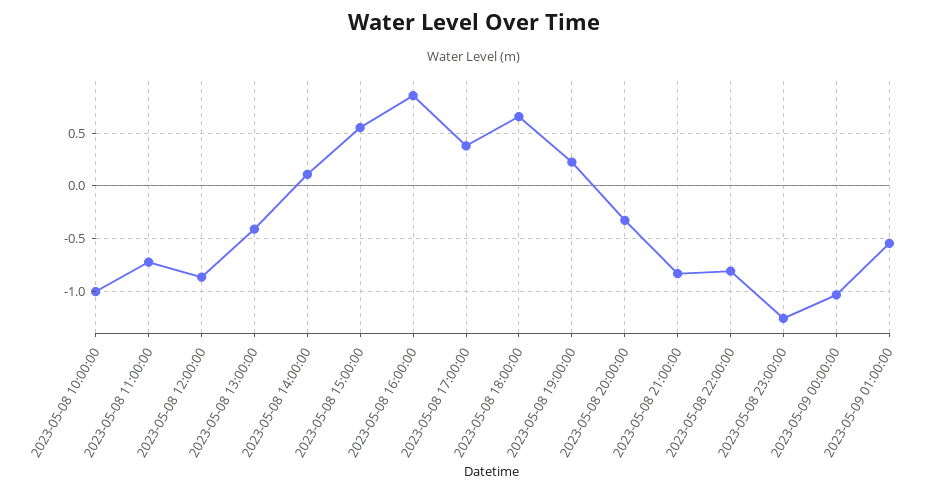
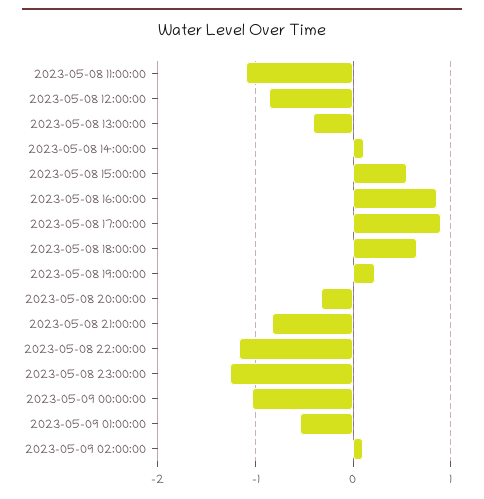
2023-05-08 10:00:00: -1 -> none
2023-05-08 11:00:00: -0.7 -> -1.1
2023-05-08 17:00:00: 0.4 -> 0.9
2023-05-08 22:00:00: -0.8 -> -1.2
2023-05-09 02:00:00: none -> 0.1

